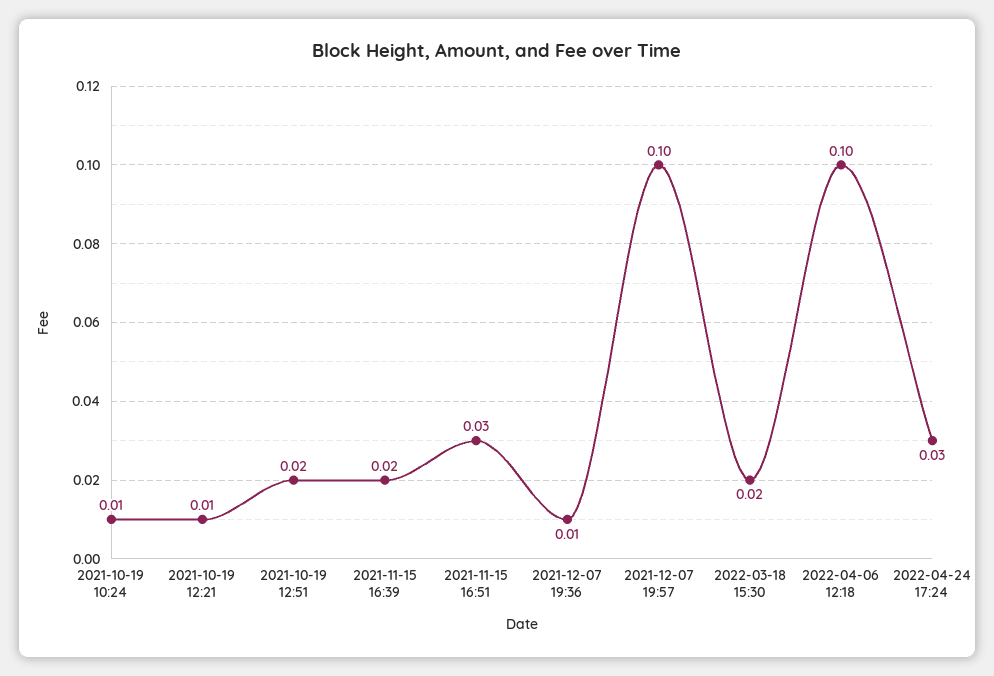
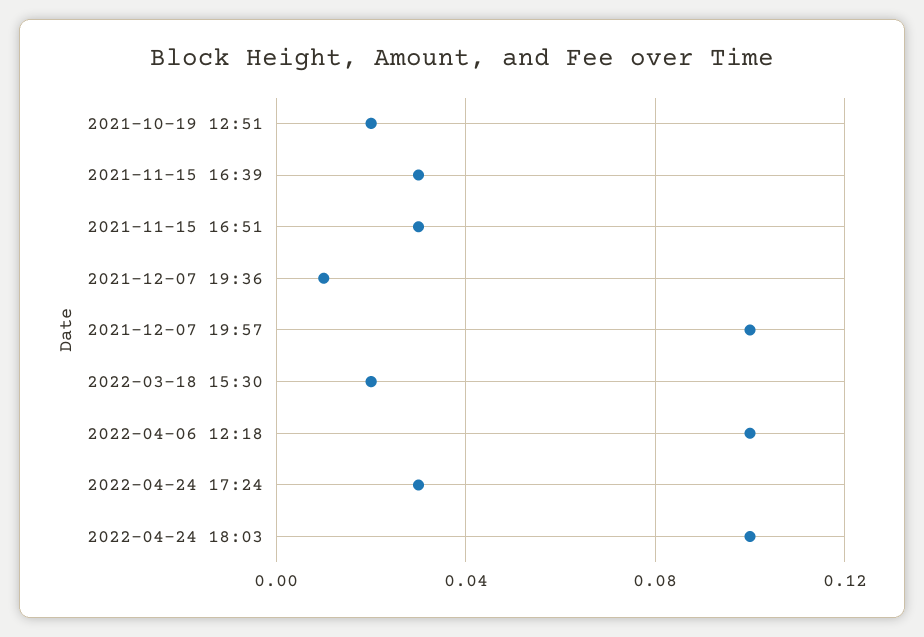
2021-10-19 10:24: 0.01 -> none
2021-10-19 12:21: 0.01 -> none
2021-11-15 16:39: 0.02 -> 0.03
2022-04-24 18:03: none -> 0.1

